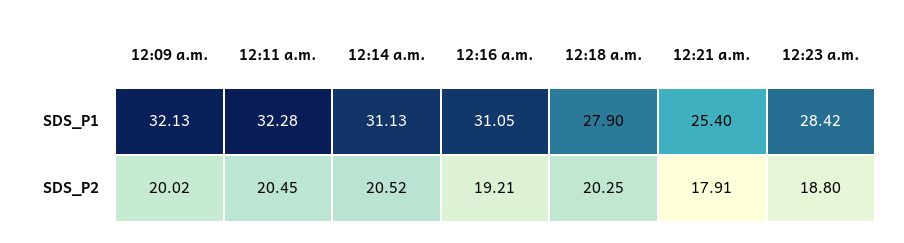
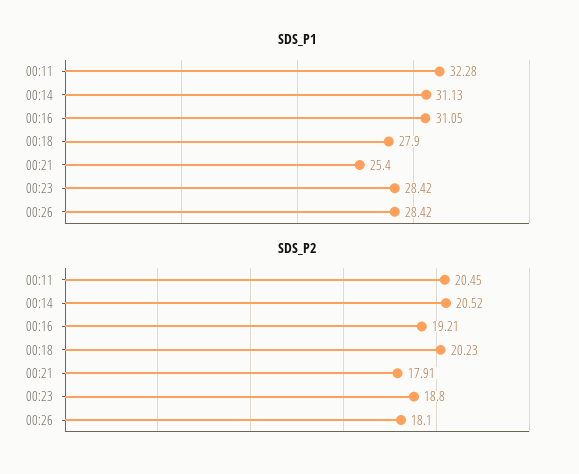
SDS_P1, 12:09 a.m.: 32.13 -> none
SDS_P2, 12:09 a.m.: 20.02 -> none
SDS_P2, 12:18 a.m.: 20.25 -> 20.23
SDS_P1, 00:26: none -> 28.42
SDS_P2, 00:26: none -> 18.1

